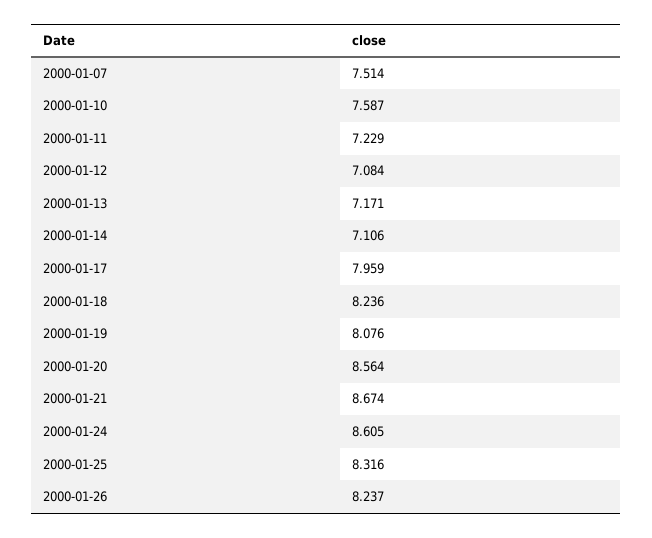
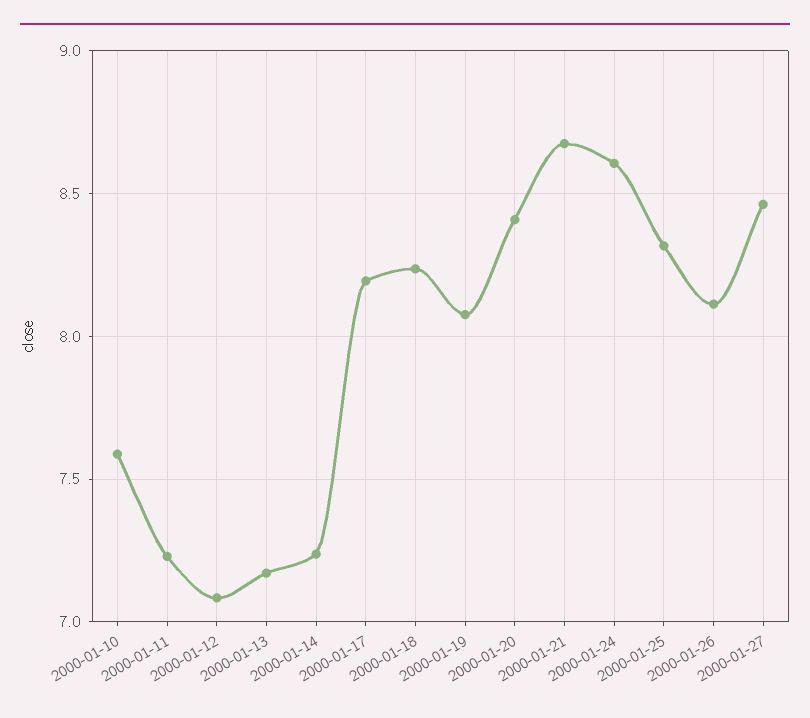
2000-01-07: 7.514 -> none
2000-01-14: 7.106 -> 7.25
2000-01-17: 7.959 -> 8.2
2000-01-20: 8.564 -> 8.4
2000-01-26: 8.237 -> 8.1
2000-01-27: none -> 8.45

